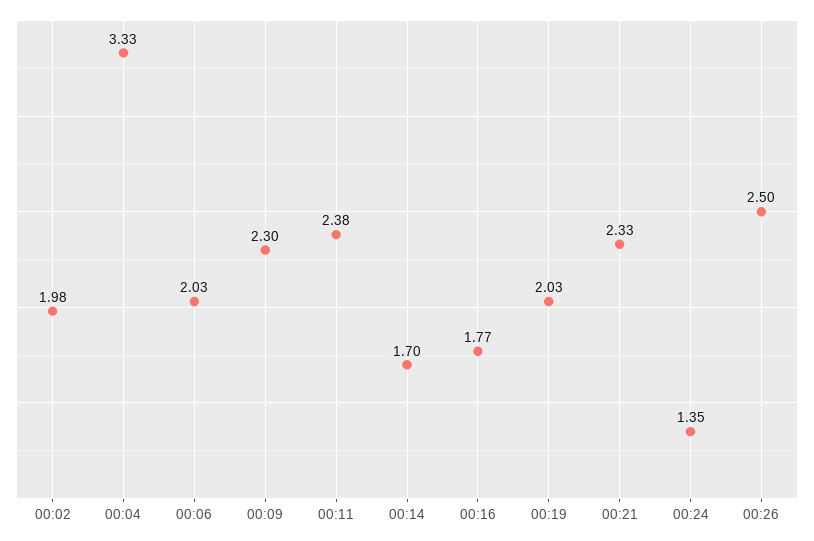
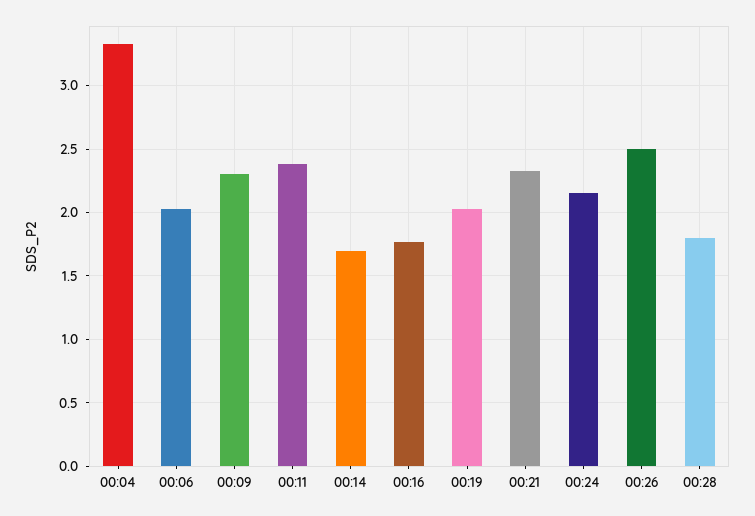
00:02: 1.98 -> none
00:24: 1.35 -> 2.15
00:28: none -> 1.8

